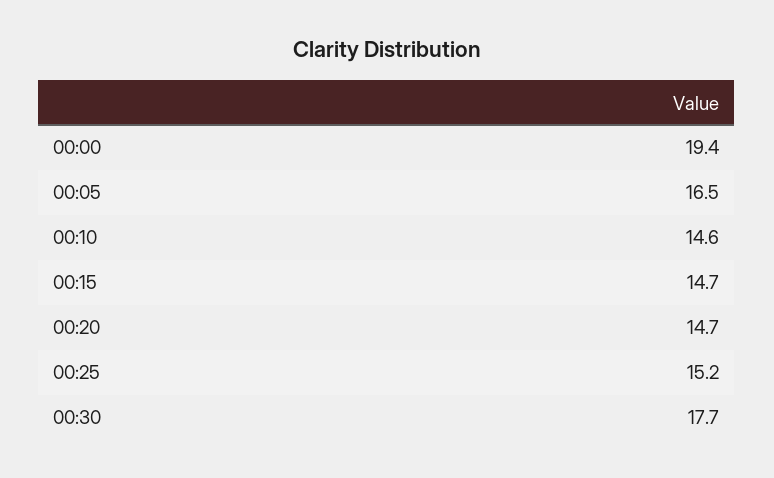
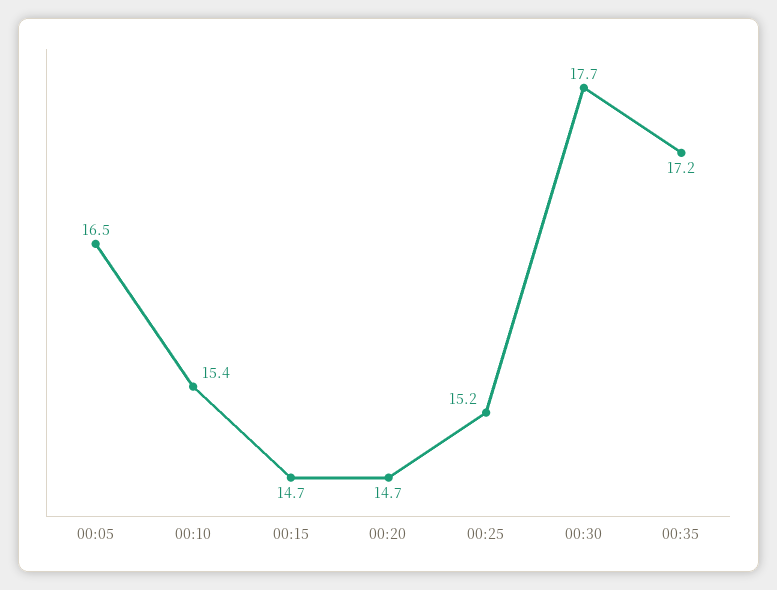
00:00: 19.4 -> none
00:10: 14.6 -> 15.4
00:35: none -> 17.2

